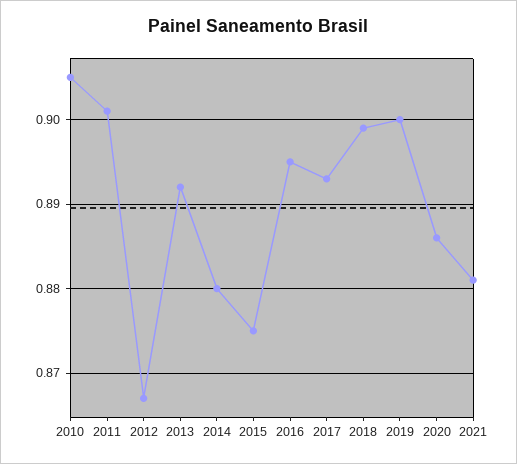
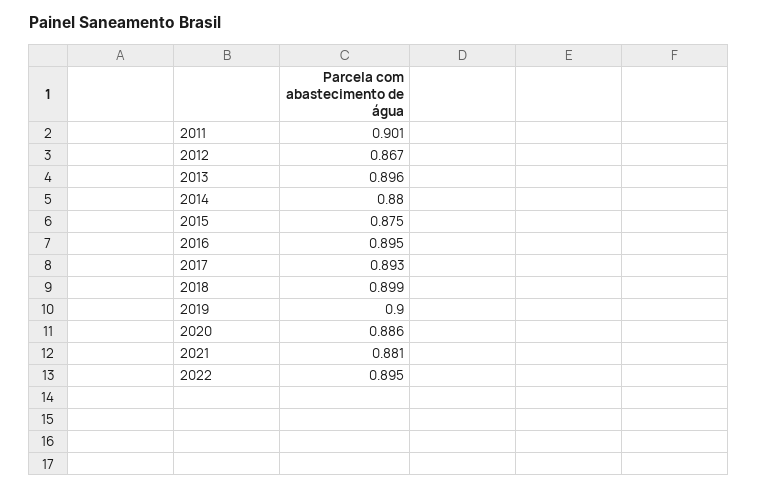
2010: 0.905 -> none
2013: 0.892 -> 0.896
2022: none -> 0.895

